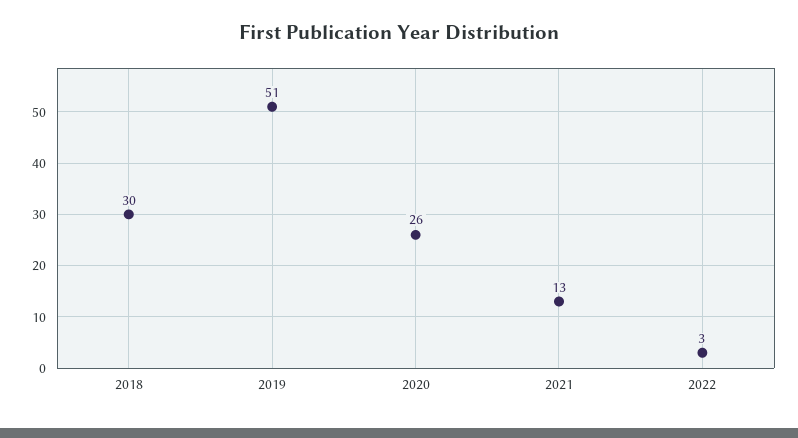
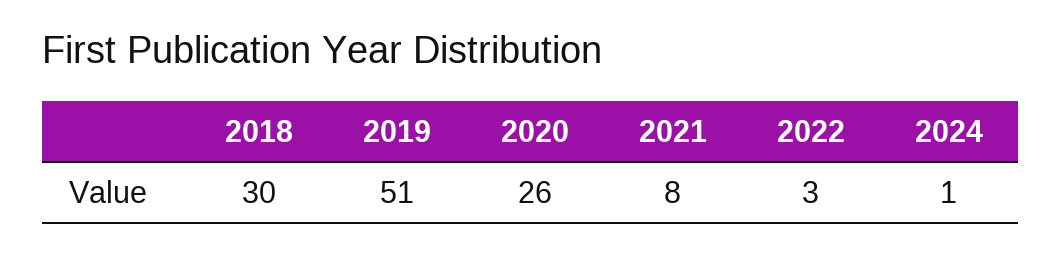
2021: 13 -> 8
2024: none -> 1

